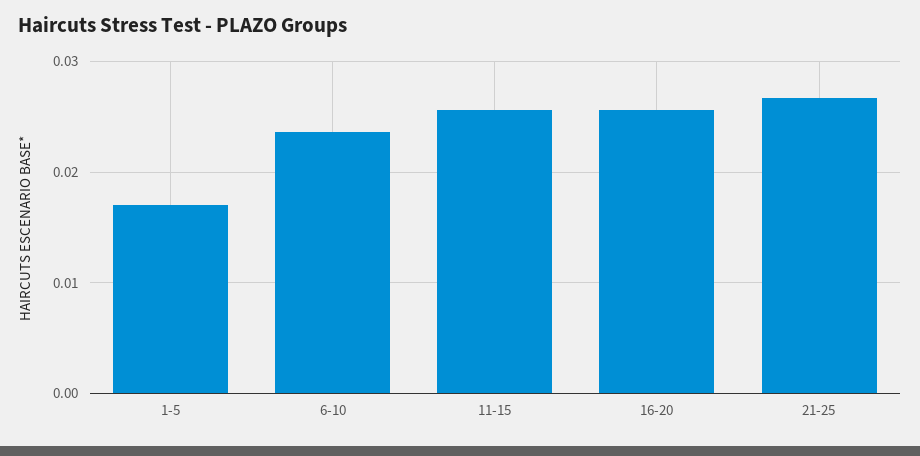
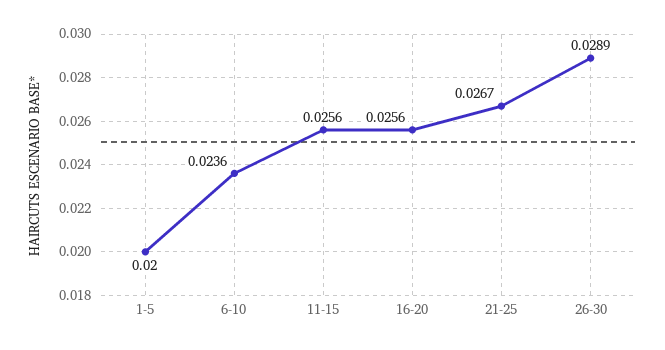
1-5: 0.017 -> 0.02
26-30: none -> 0.0289

